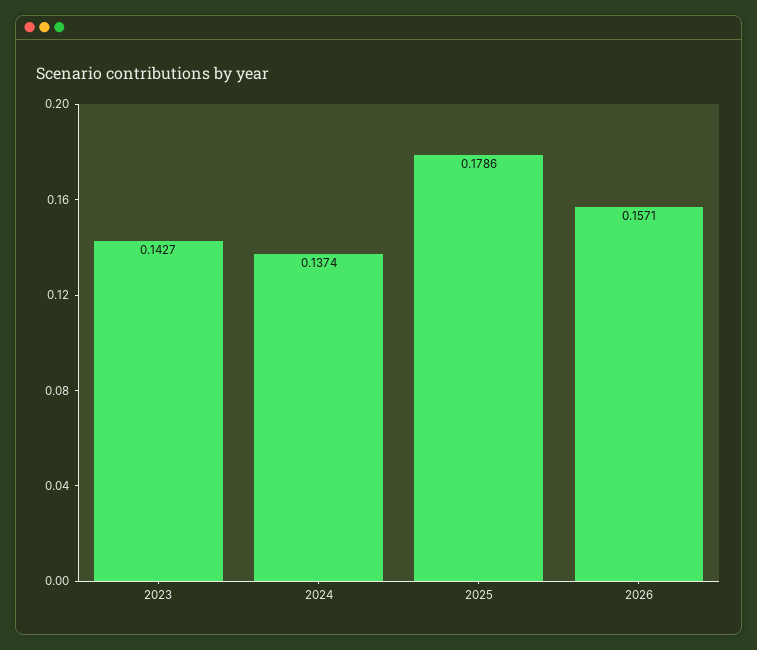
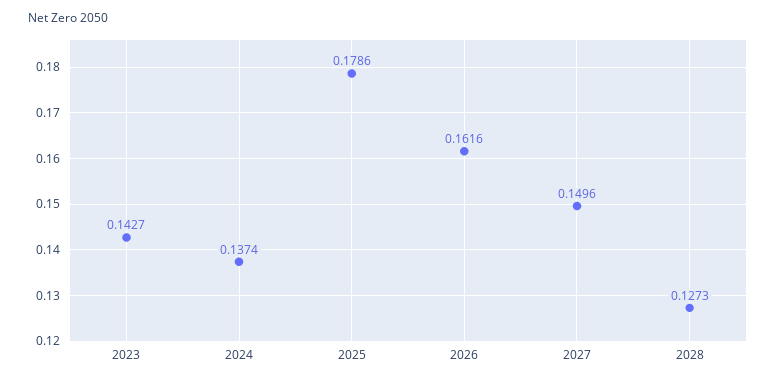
2026: 0.1571 -> 0.1616
2027: none -> 0.1496
2028: none -> 0.1273

